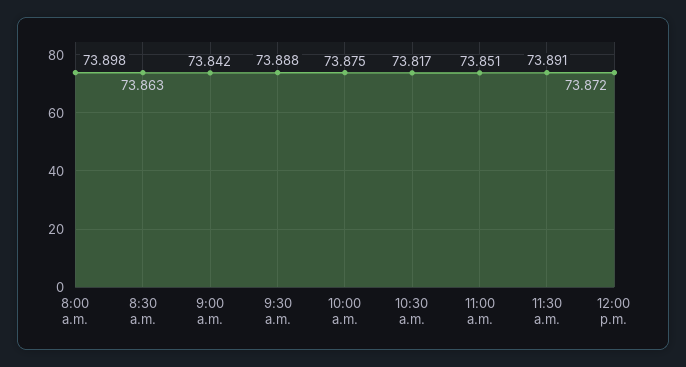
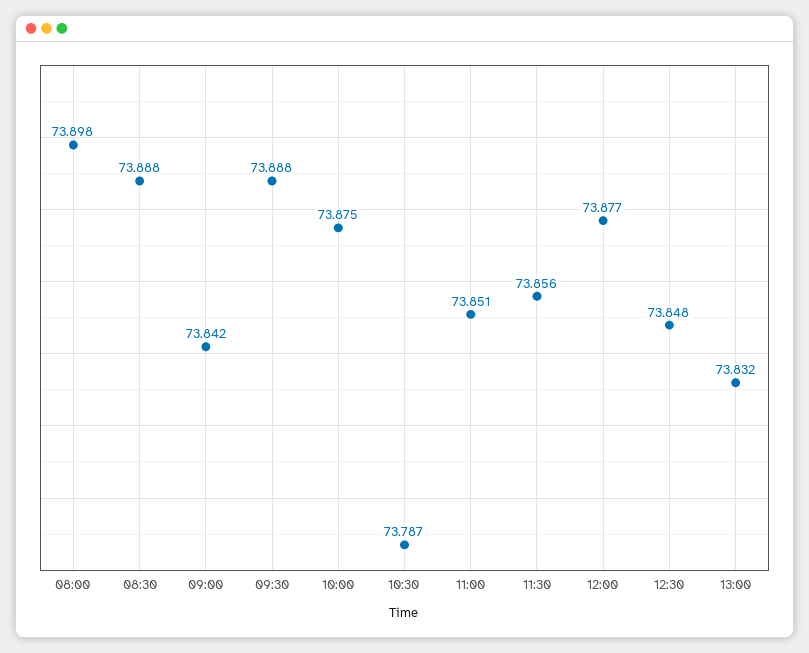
8:30 a.m.: 73.863 -> 73.888
10:30 a.m.: 73.817 -> 73.787
11:30 a.m.: 73.891 -> 73.856
12:00 p.m.: 73.872 -> 73.877
12:30: none -> 73.848
13:00: none -> 73.832

